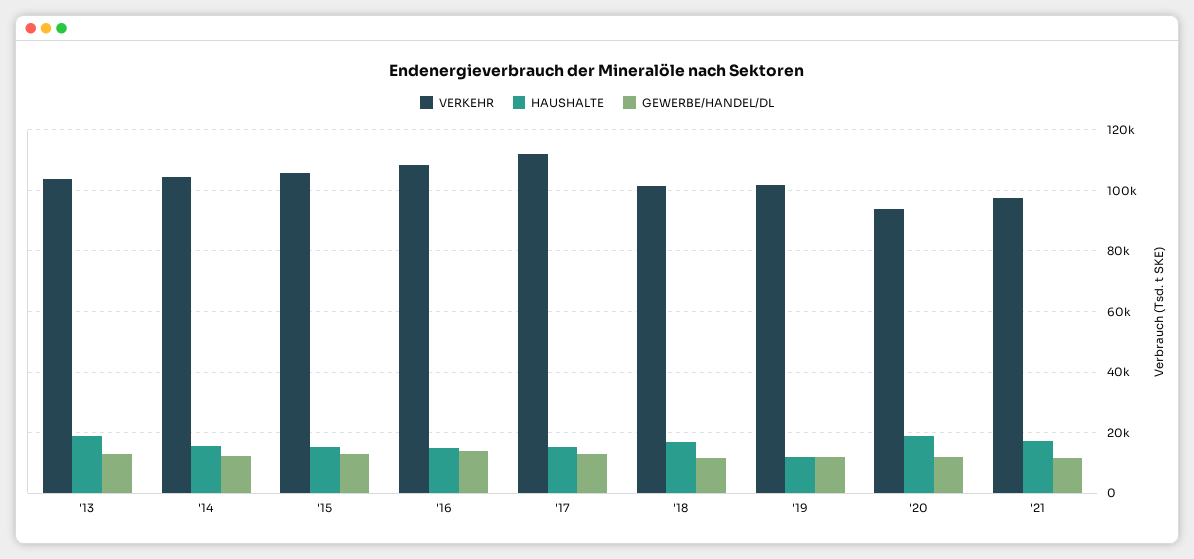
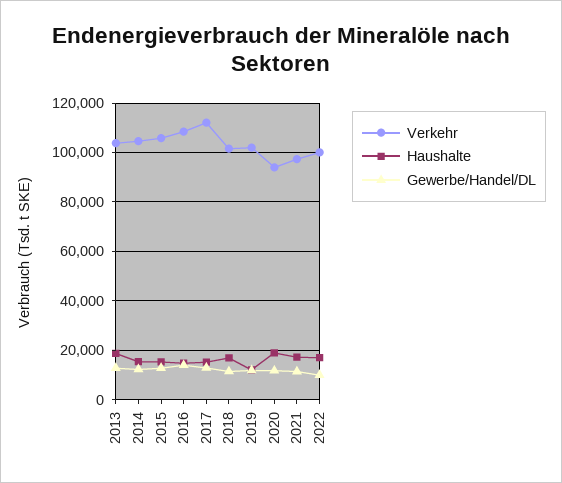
VERKEHR, 2022: none -> 100000
HAUSHALTE, 2022: none -> 17500
GEWERBE/HANDEL/DL, 2022: none -> 10000

